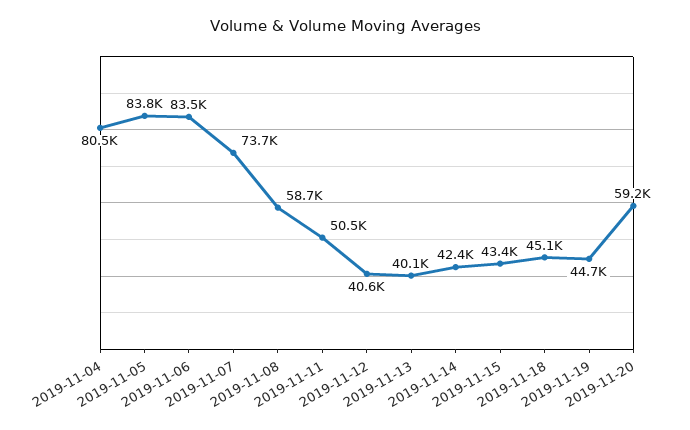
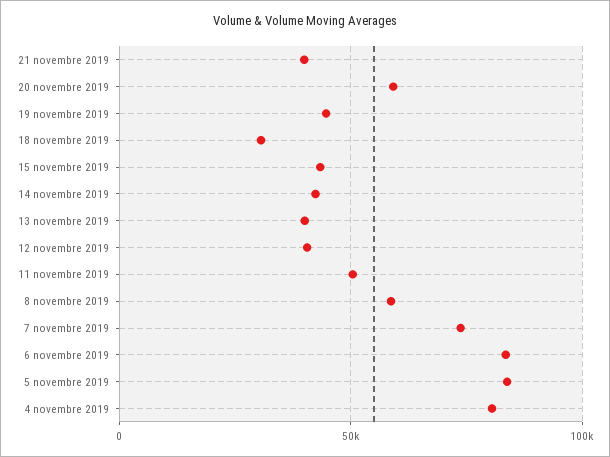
2019-11-18: 45100 -> 30000
21 novembre 2019: none -> 40000

